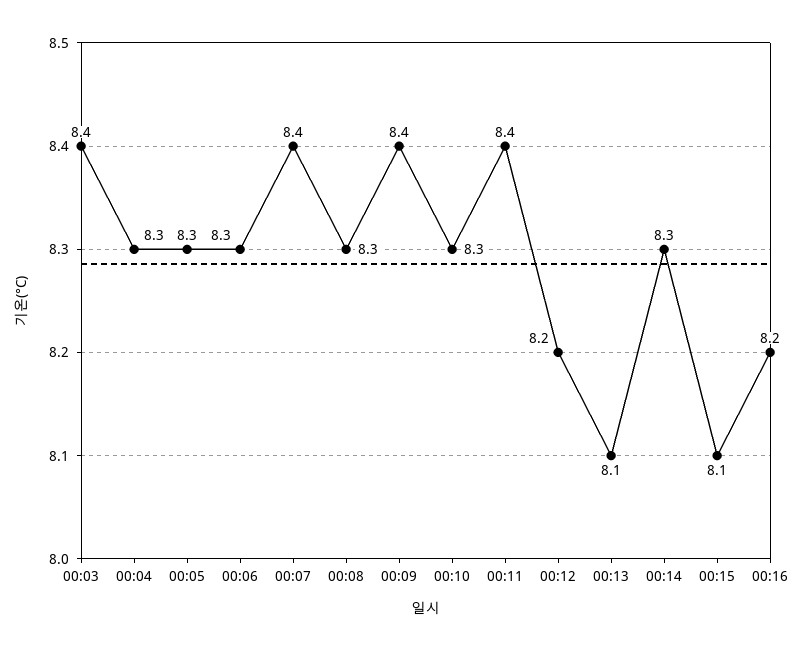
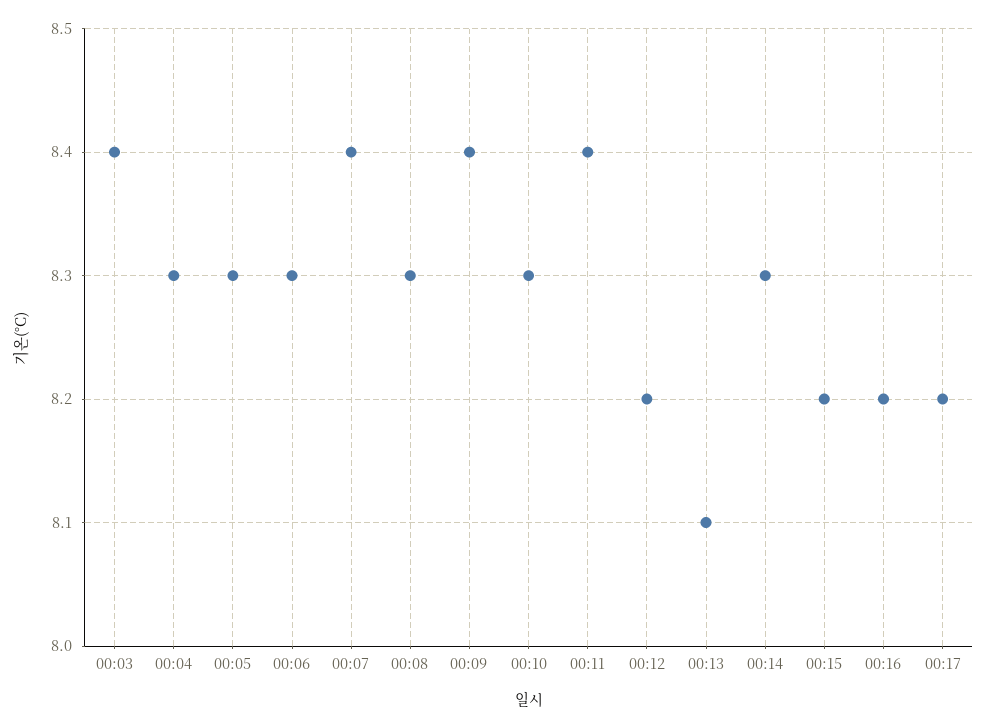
00:15: 8.1 -> 8.2
00:17: none -> 8.2

